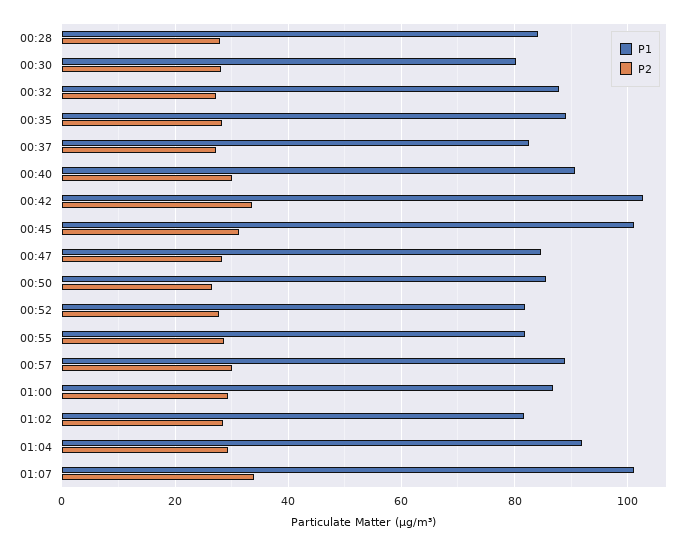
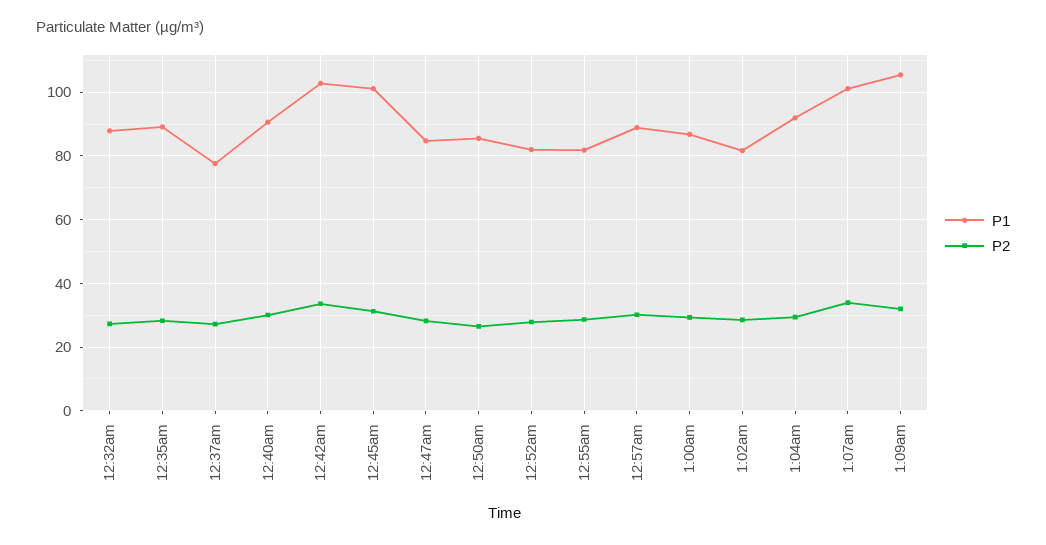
P1, 00:28: 84 -> none
P2, 00:28: 28 -> none
P1, 00:30: 80 -> none
P2, 00:30: 28 -> none
P1, 00:37: 82 -> 78
P1, 1:09am: none -> 106
P2, 1:09am: none -> 32

